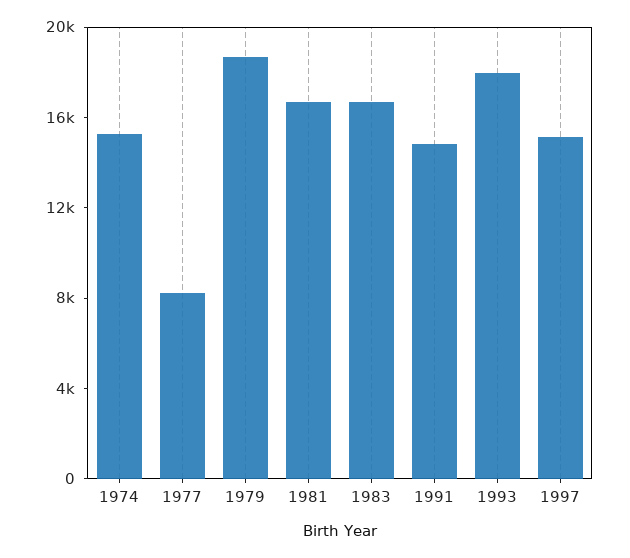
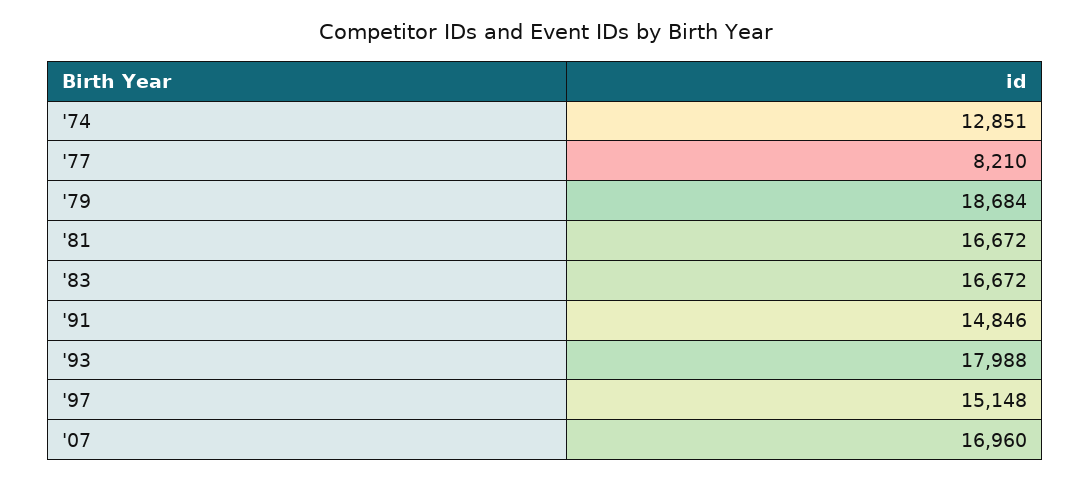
1974: 15000 -> 12851
'07: none -> 16960

